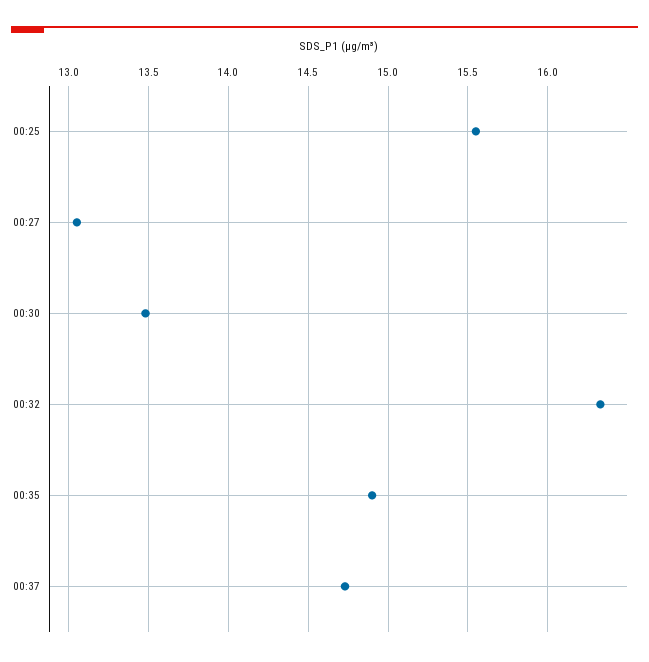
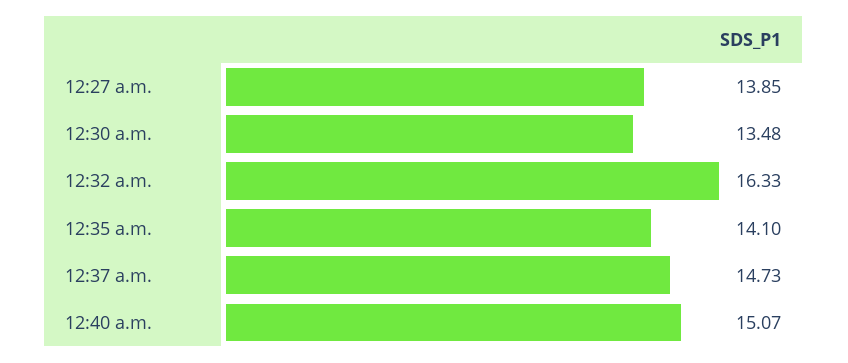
00:25: 15.55 -> none
00:27: 13.05 -> 13.85
00:35: 14.9 -> 14.1
12:40 a.m.: none -> 15.07

